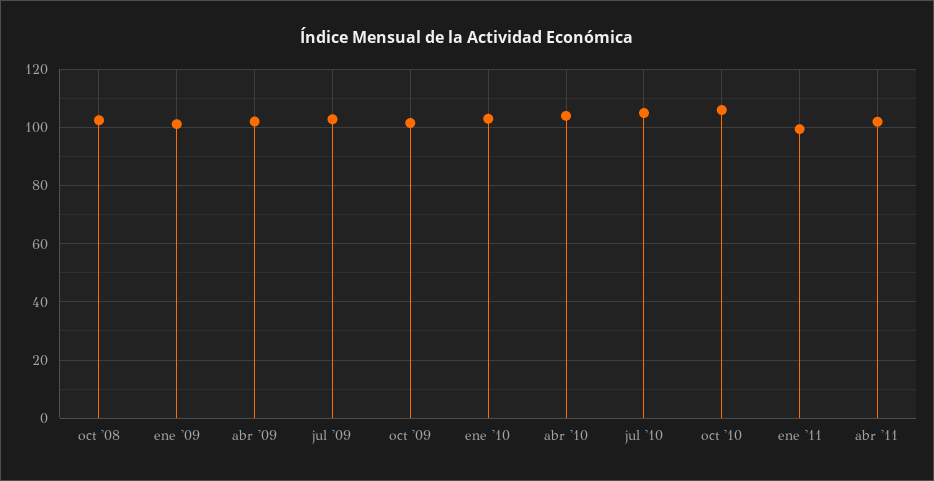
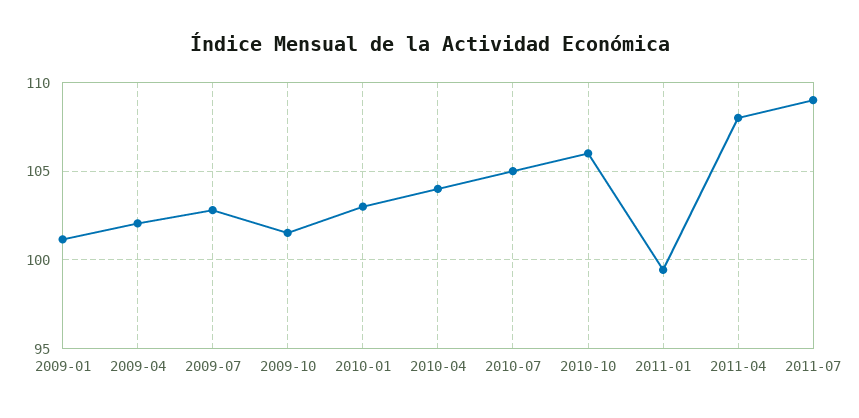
oct '08: 102.5 -> none
abr '11: 102.5 -> 108
2011-07: none -> 109

